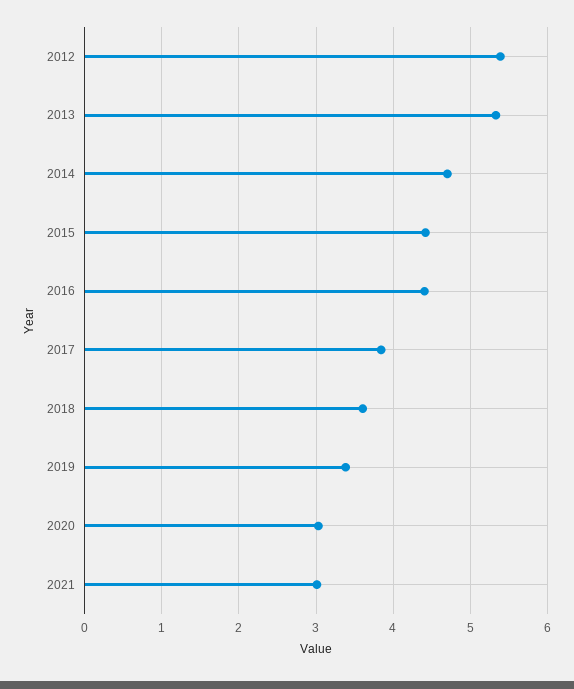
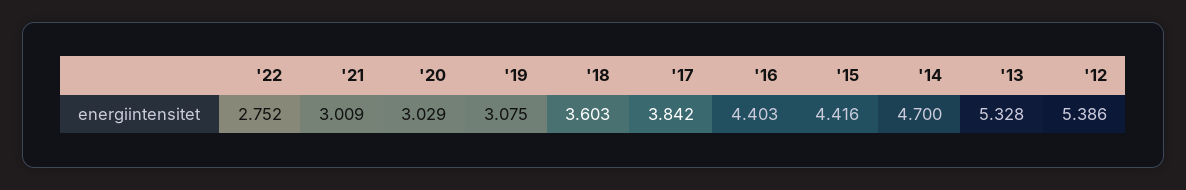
2019: 3.4 -> 3.075
'22: none -> 2.752

